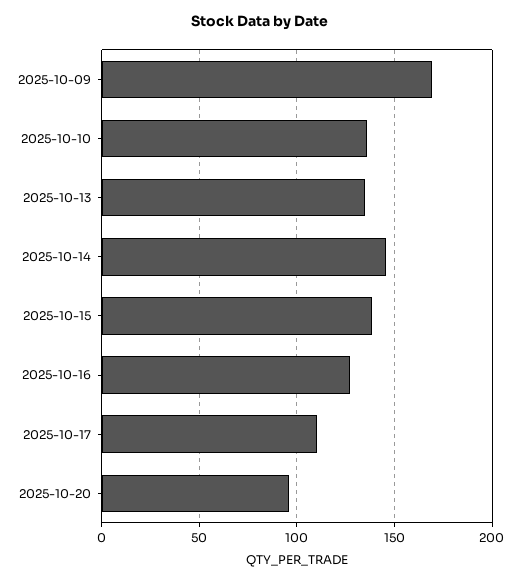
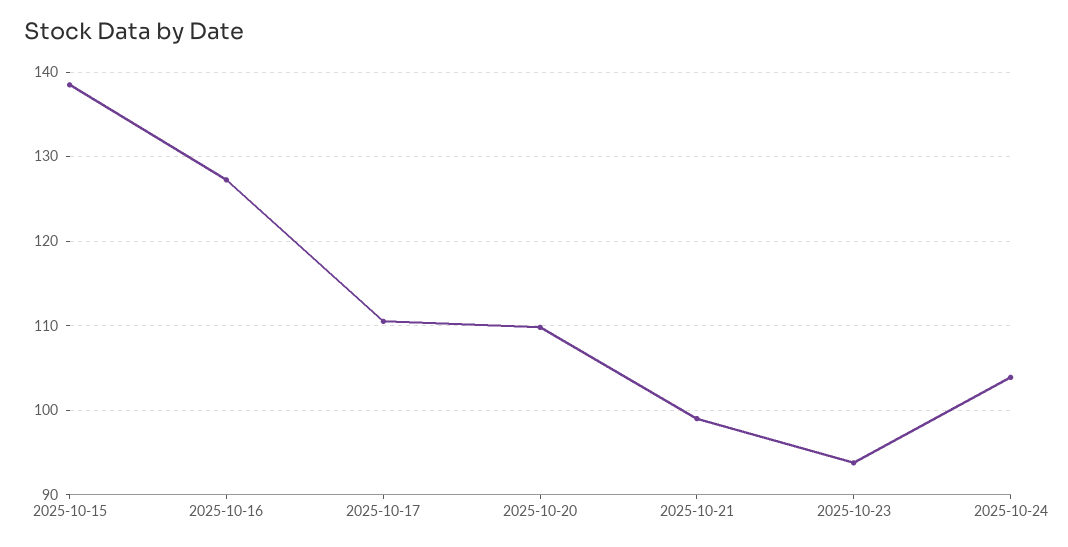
2025-10-09: 170 -> none
2025-10-10: 135 -> none
2025-10-13: 135 -> none
2025-10-14: 145 -> none
2025-10-20: 95 -> 110
2025-10-21: none -> 99
2025-10-23: none -> 94
2025-10-24: none -> 104

